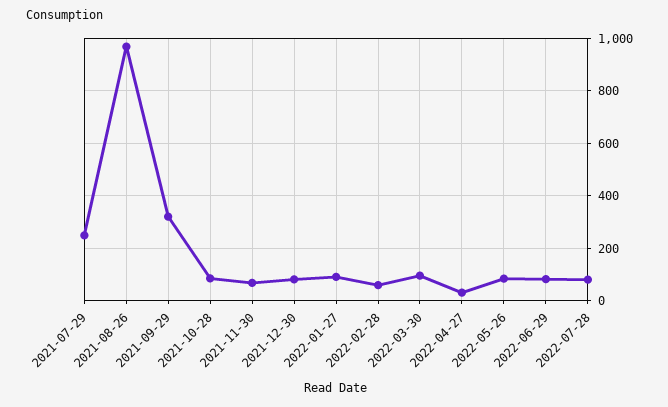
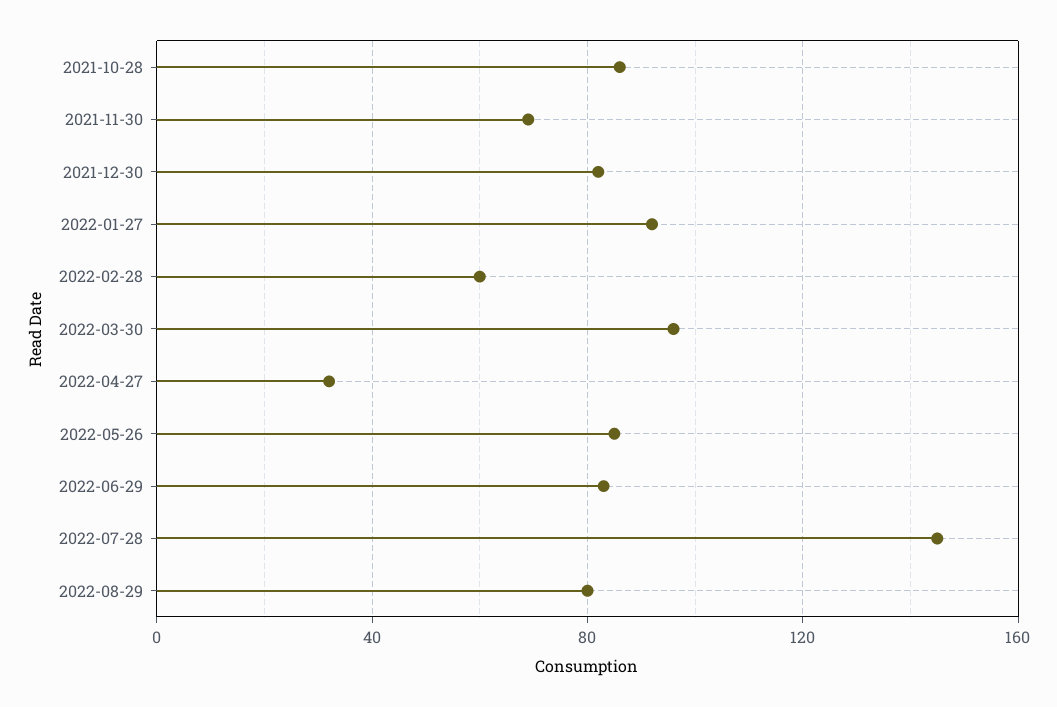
2021-07-29: 250 -> none
2021-08-26: 975 -> none
2021-09-29: 325 -> none
2022-07-28: 75 -> 145
2022-08-29: none -> 80

